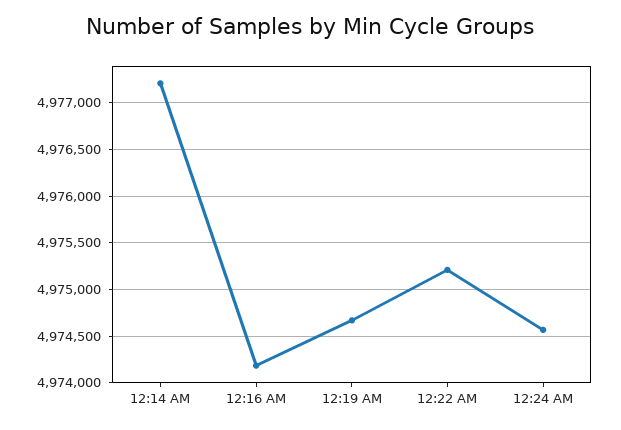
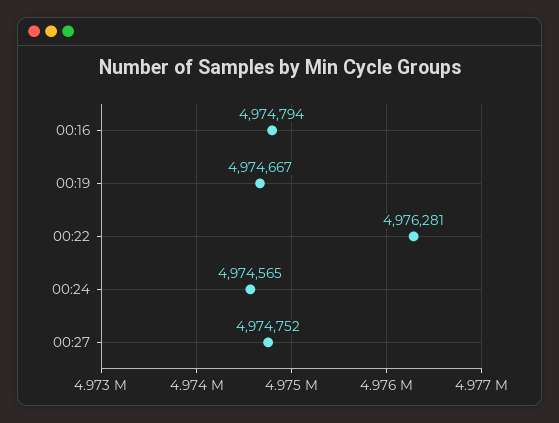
12:14 AM: 4977200 -> none
12:16 AM: 4974200 -> 4974794
12:22 AM: 4975200 -> 4976281
00:27: none -> 4974752

